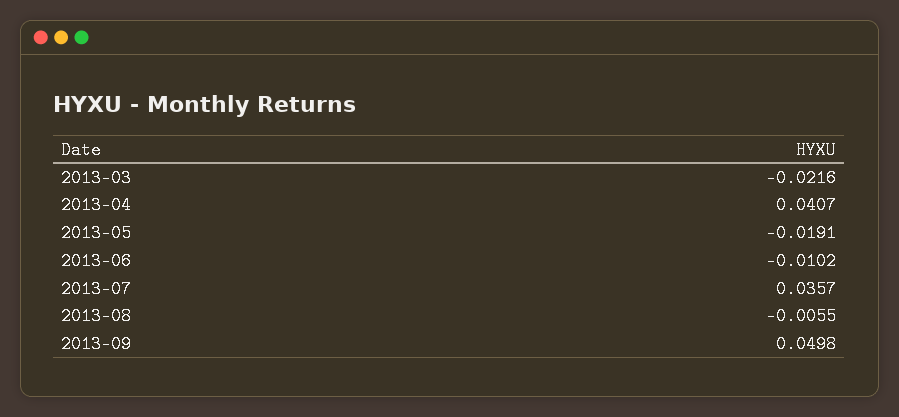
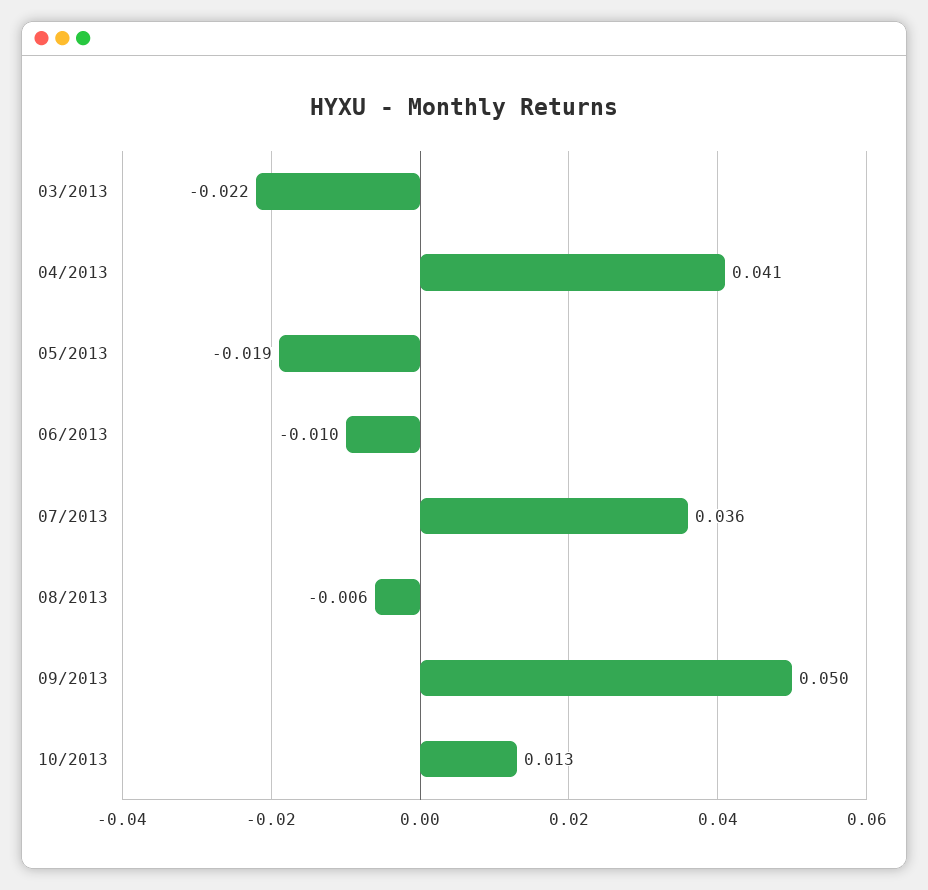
10/2013: none -> 0.013

